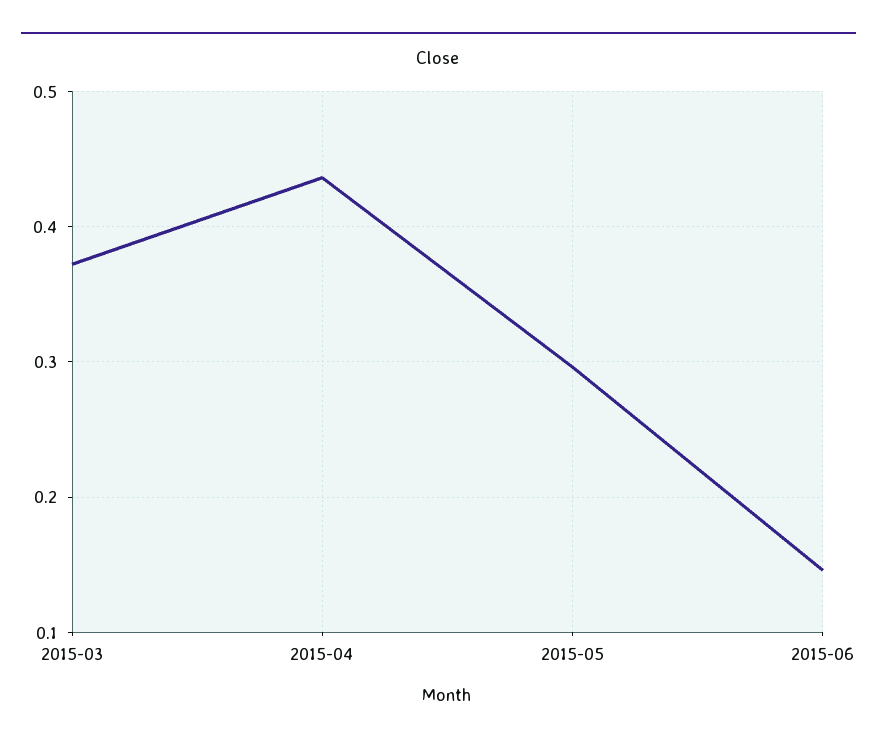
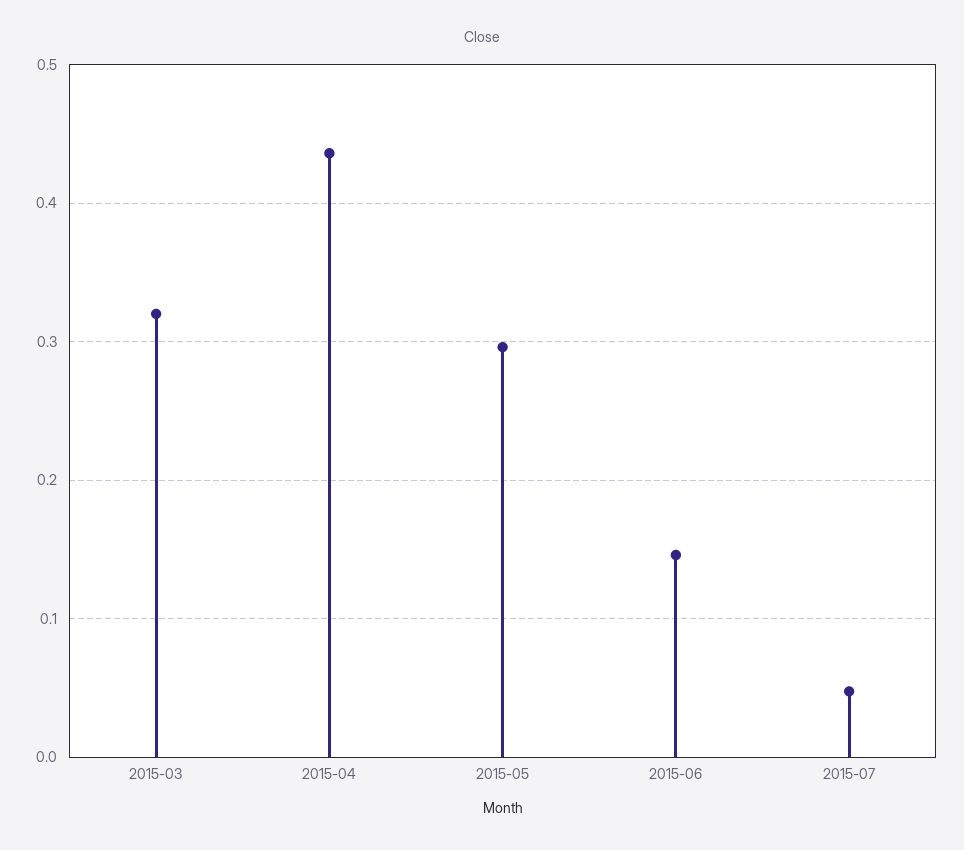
2015-03: 0.37 -> 0.32
2015-07: none -> 0.05

